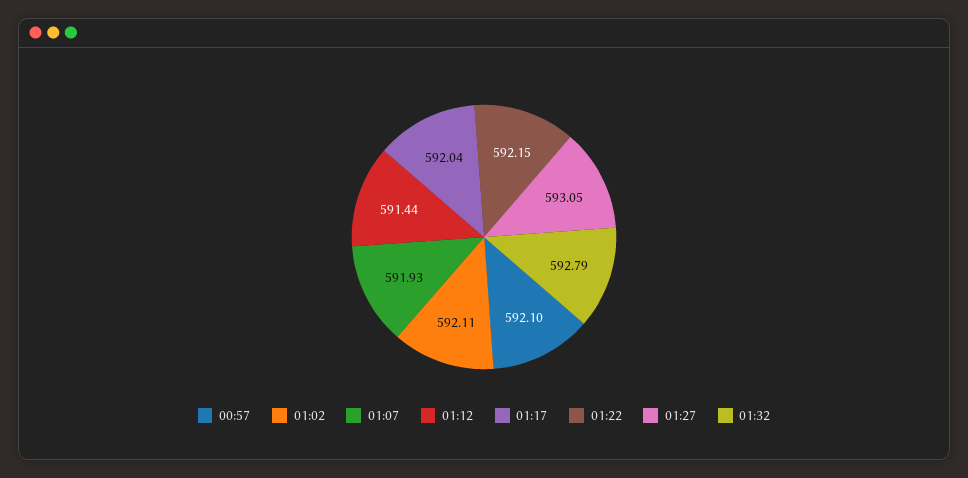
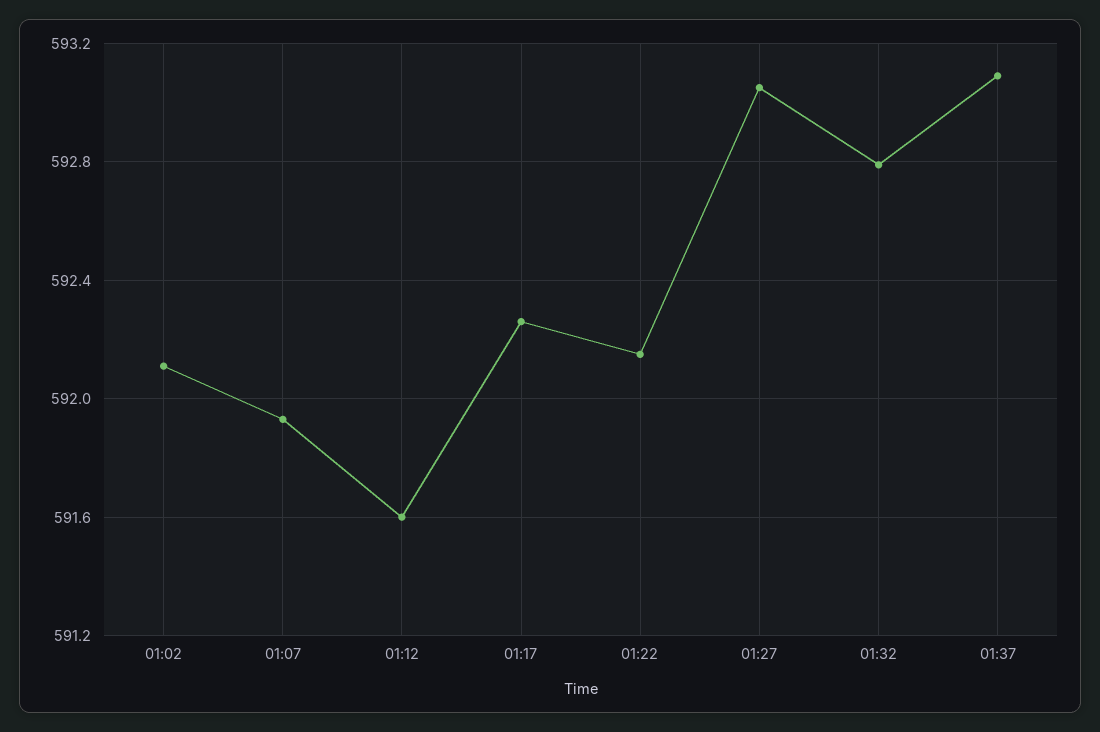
00:57: 592.1 -> none
01:12: 591.44 -> 591.6
01:17: 592.04 -> 592.25
01:37: none -> 593.1

